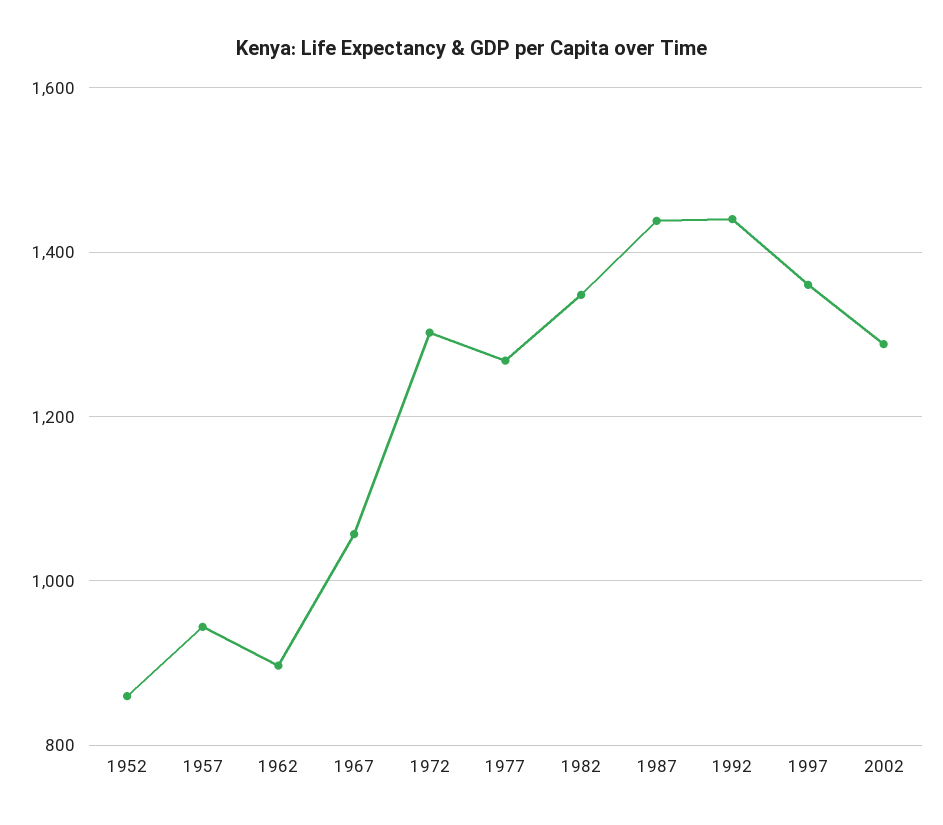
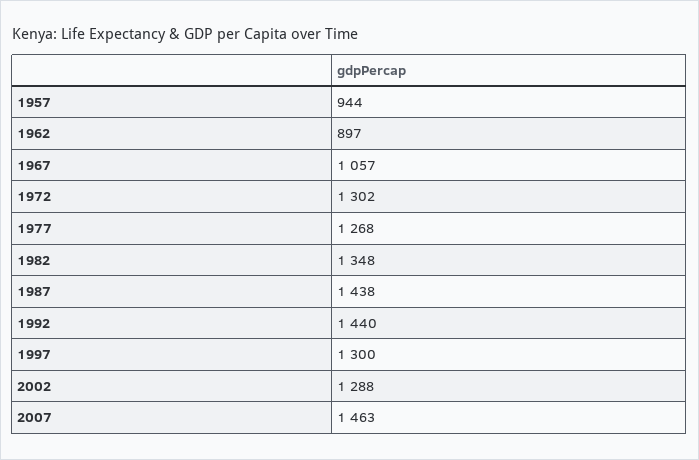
1952: 860 -> none
1997: 1360 -> 1300
2007: none -> 1463

